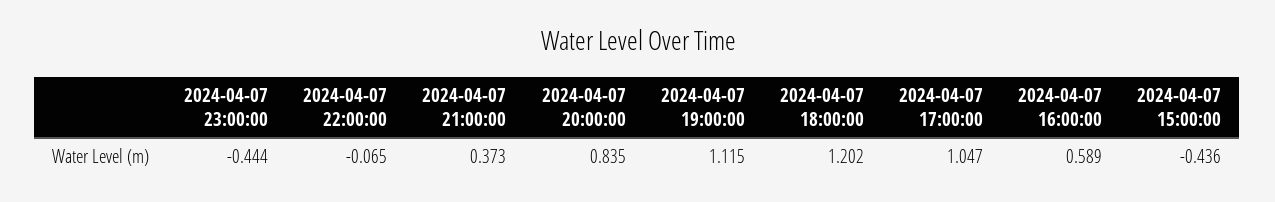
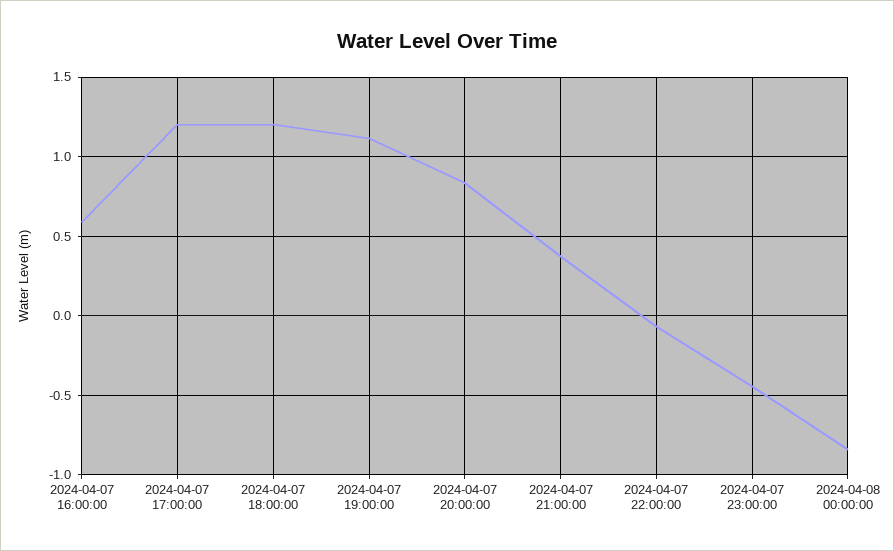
2024-04-07 17:00:00: 1.047 -> 1.2
2024-04-07 15:00:00: -0.436 -> none
2024-04-08 00:00:00: none -> -0.85

